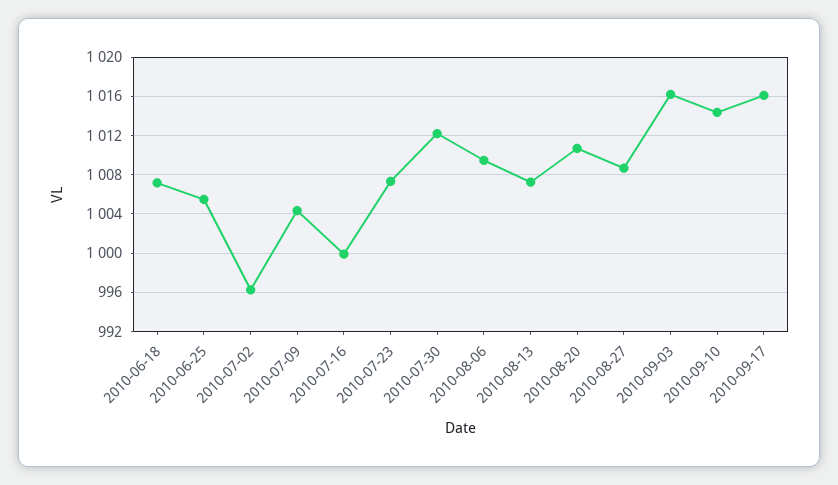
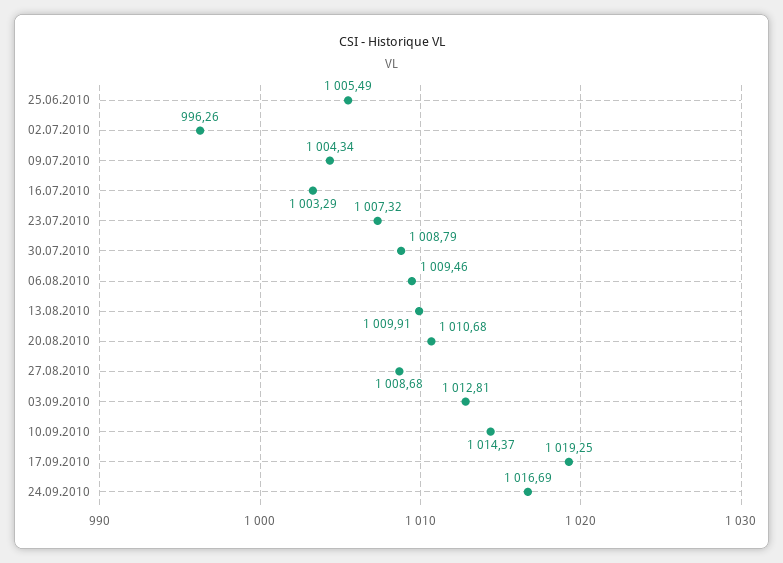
2010-06-18: 1007 -> none
2010-07-16: 1000 -> 1003.29
2010-07-30: 1012 -> 1008.79
2010-08-13: 1007 -> 1009.91
2010-09-03: 1016 -> 1012.81
2010-09-17: 1016 -> 1019.25
24.09.2010: none -> 1016.69

